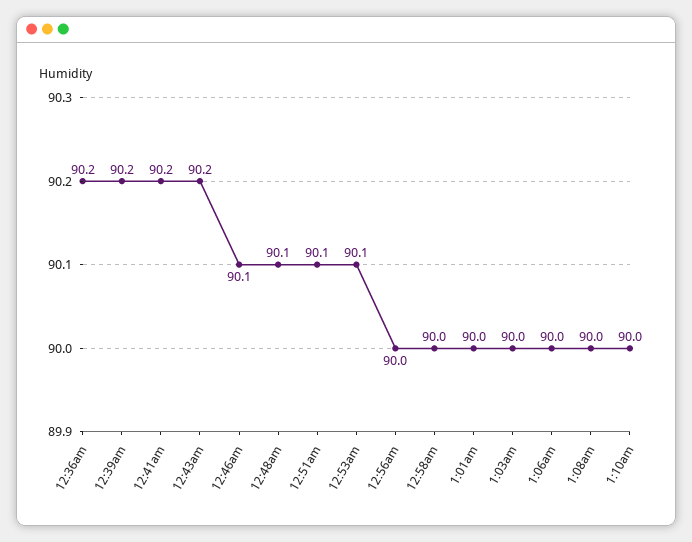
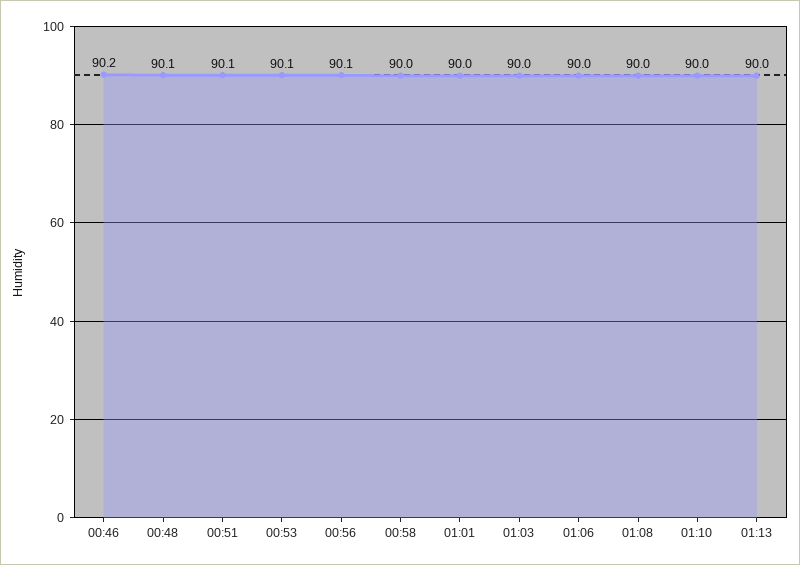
12:36am: 90.2 -> none
12:39am: 90.2 -> none
12:41am: 90.2 -> none
12:43am: 90.2 -> none
12:46am: 90.1 -> 90.2
12:56am: 90 -> 90.1
01:13: none -> 90

